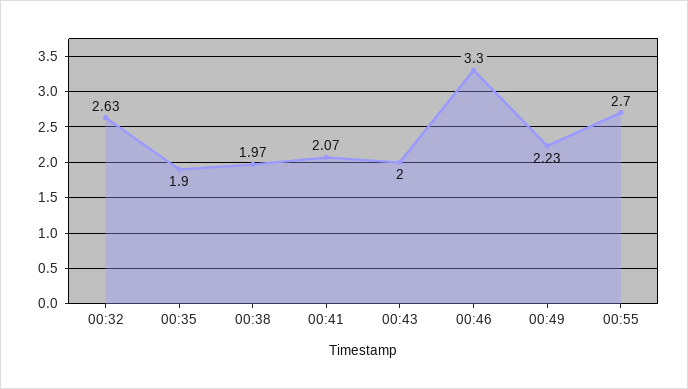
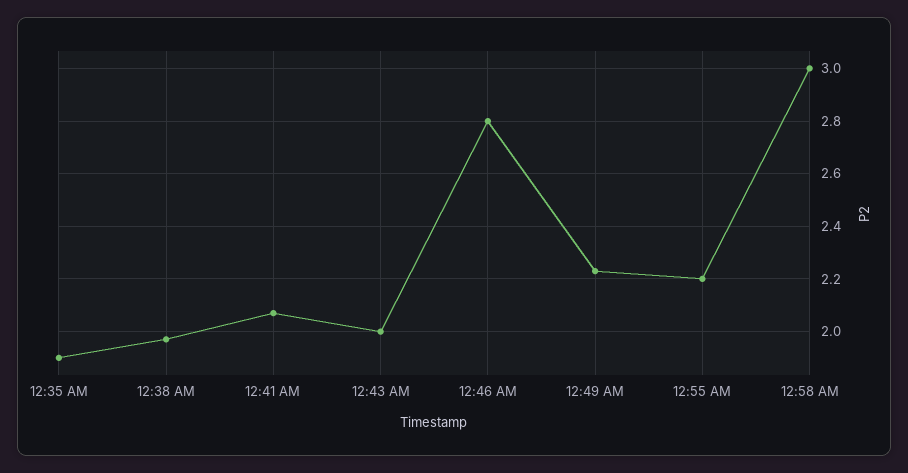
00:32: 2.63 -> none
00:46: 3.3 -> 2.8
00:55: 2.7 -> 2.2
12:58 AM: none -> 3

